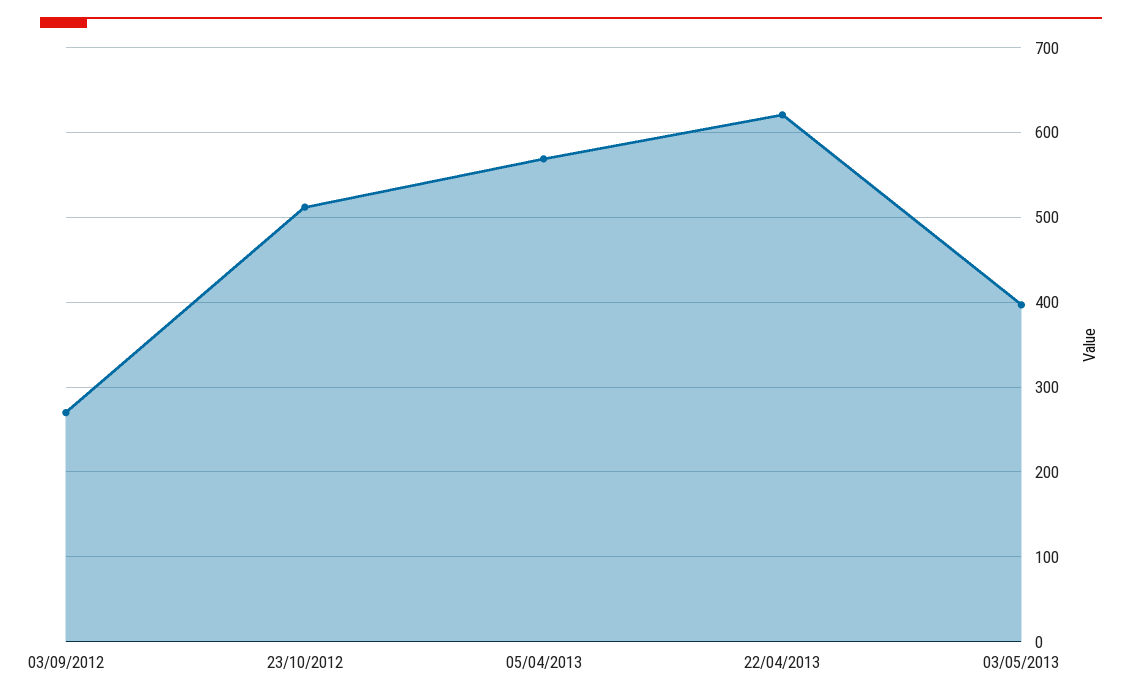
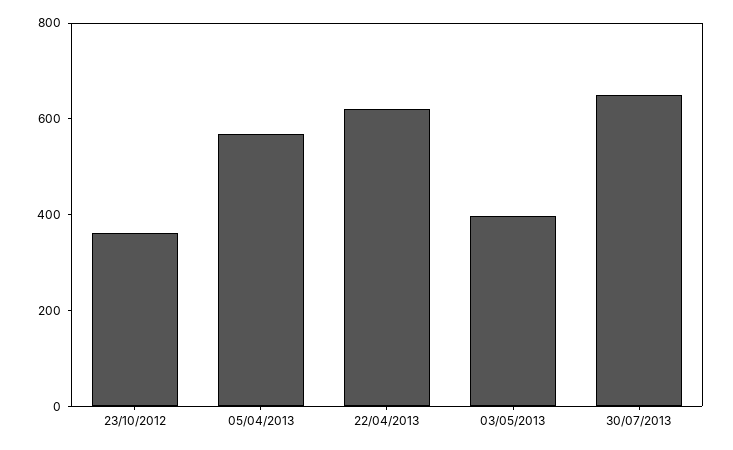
03/09/2012: 270 -> none
23/10/2012: 510 -> 350
30/07/2013: none -> 650

